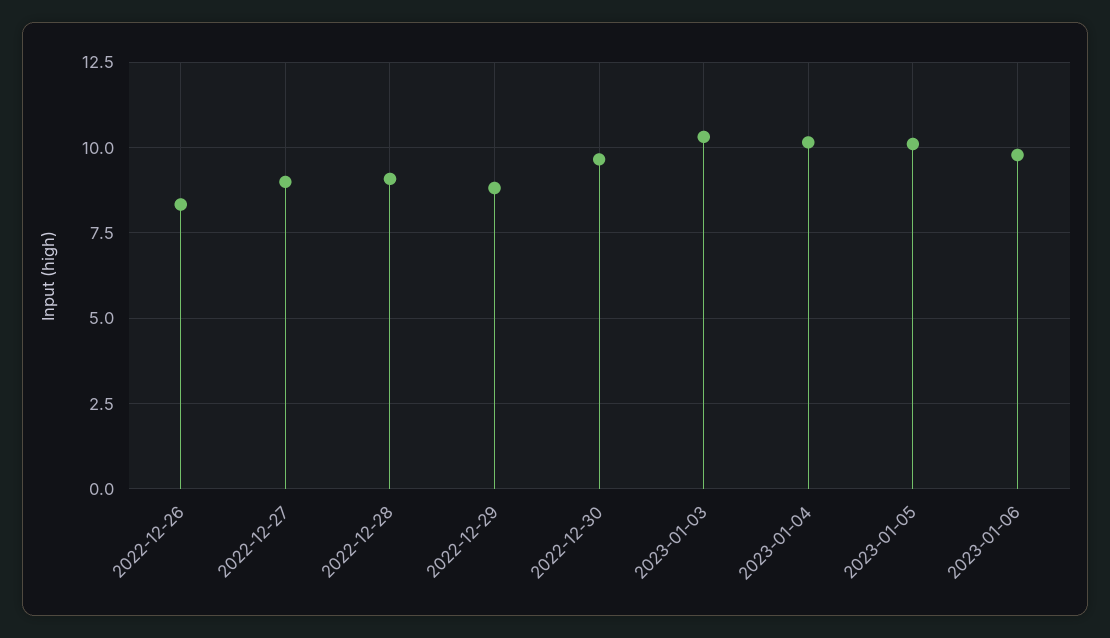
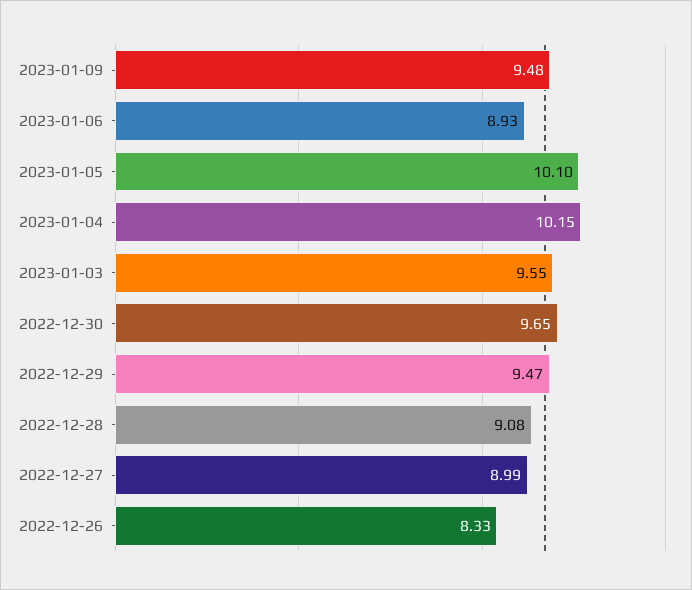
2022-12-29: 8.75 -> 9.47
2023-01-03: 10.25 -> 9.55
2023-01-06: 9.75 -> 8.93
2023-01-09: none -> 9.48

